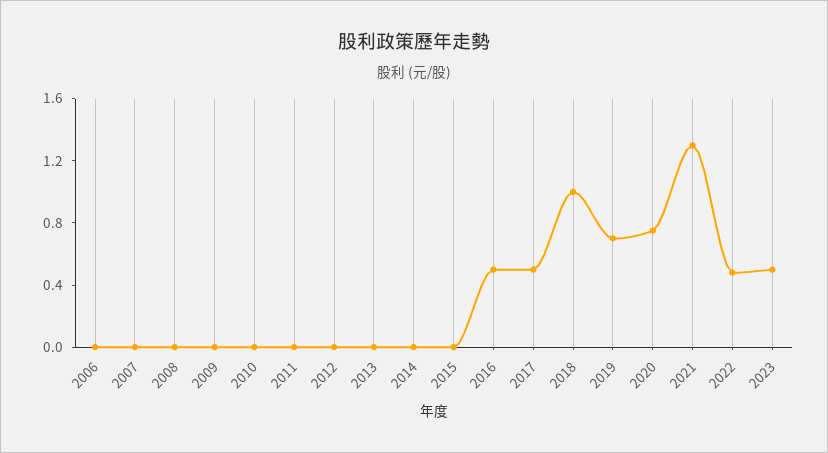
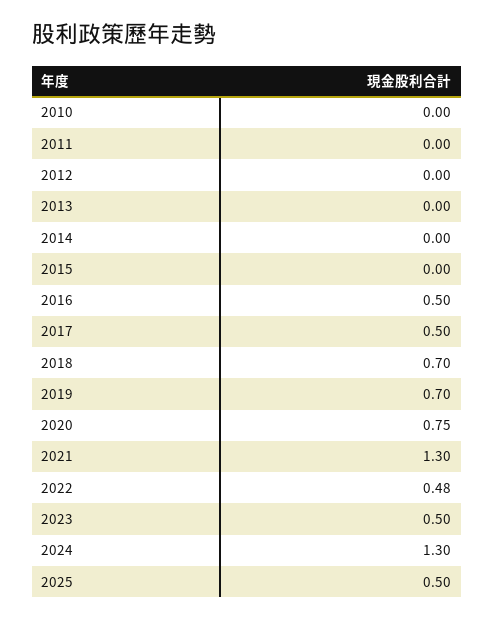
2006: 0 -> none
2007: 0 -> none
2008: 0 -> none
2009: 0 -> none
2018: 1 -> 0.7
2024: none -> 1.3
2025: none -> 0.5

